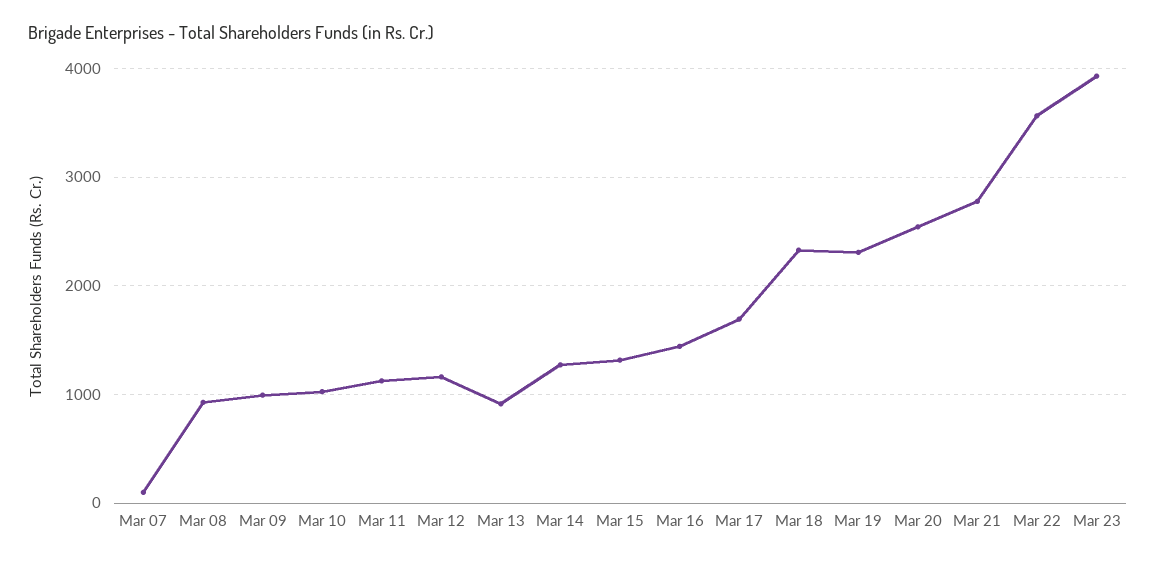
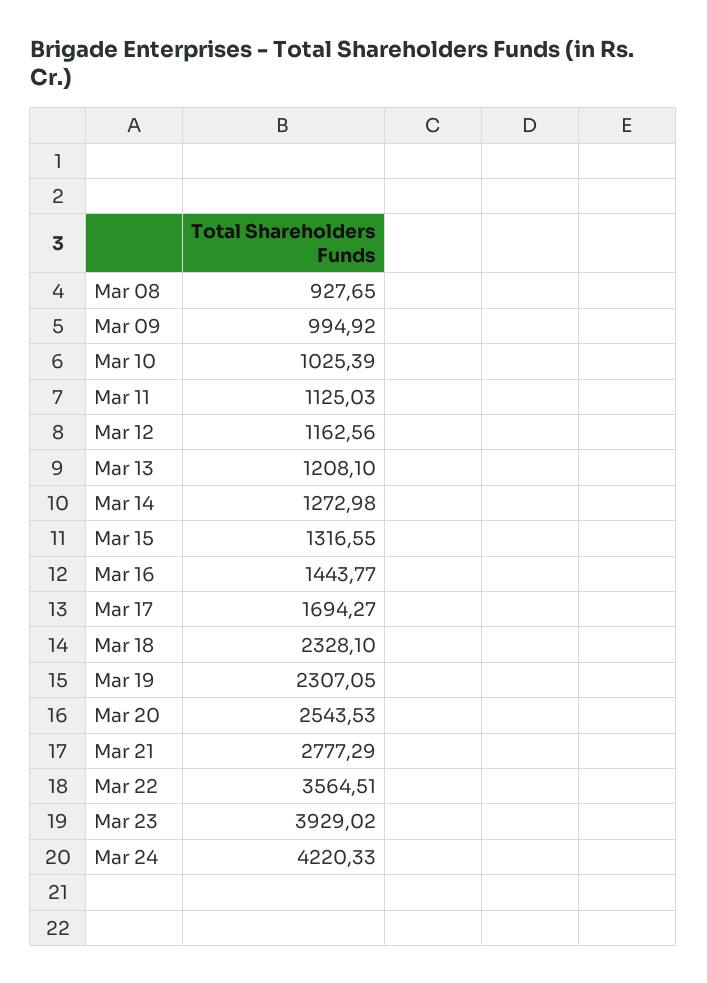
Mar 07: 100 -> none
Mar 13: 900 -> 1208.1
Mar 24: none -> 4220.33

